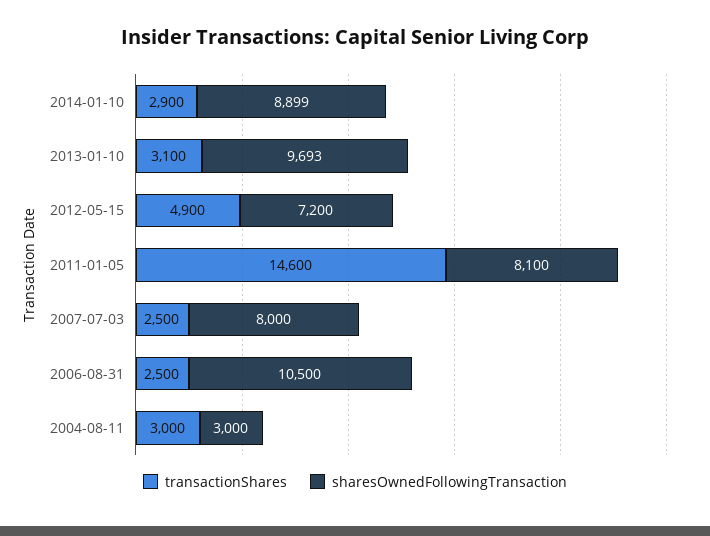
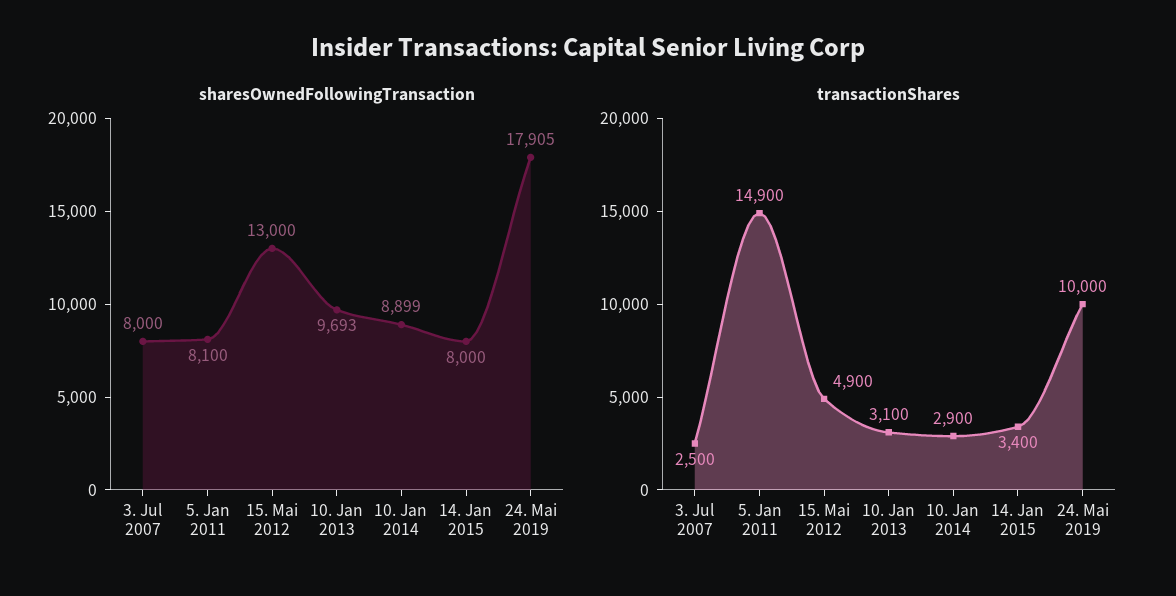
sharesOwnedFollowingTransaction, 2012-05-15: 7200 -> 13000
transactionShares, 2011-01-05: 14600 -> 14900
transactionShares, 2006-08-31: 2500 -> none
sharesOwnedFollowingTransaction, 2006-08-31: 10500 -> none
transactionShares, 2004-08-11: 3000 -> none
sharesOwnedFollowingTransaction, 2004-08-11: 3000 -> none
sharesOwnedFollowingTransaction, 14. Jan 2015: none -> 8000
sharesOwnedFollowingTransaction, 24. Mai 2019: none -> 17905
transactionShares, 14. Jan 2015: none -> 3400
transactionShares, 24. Mai 2019: none -> 10000

